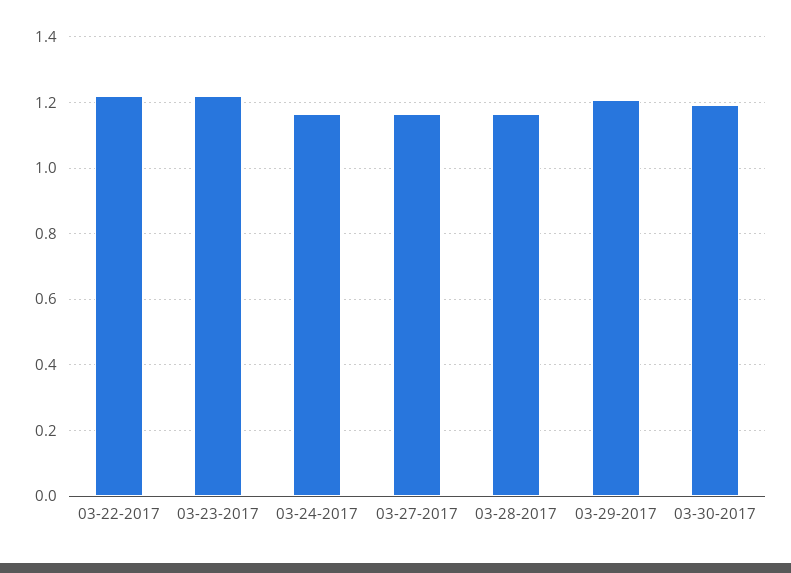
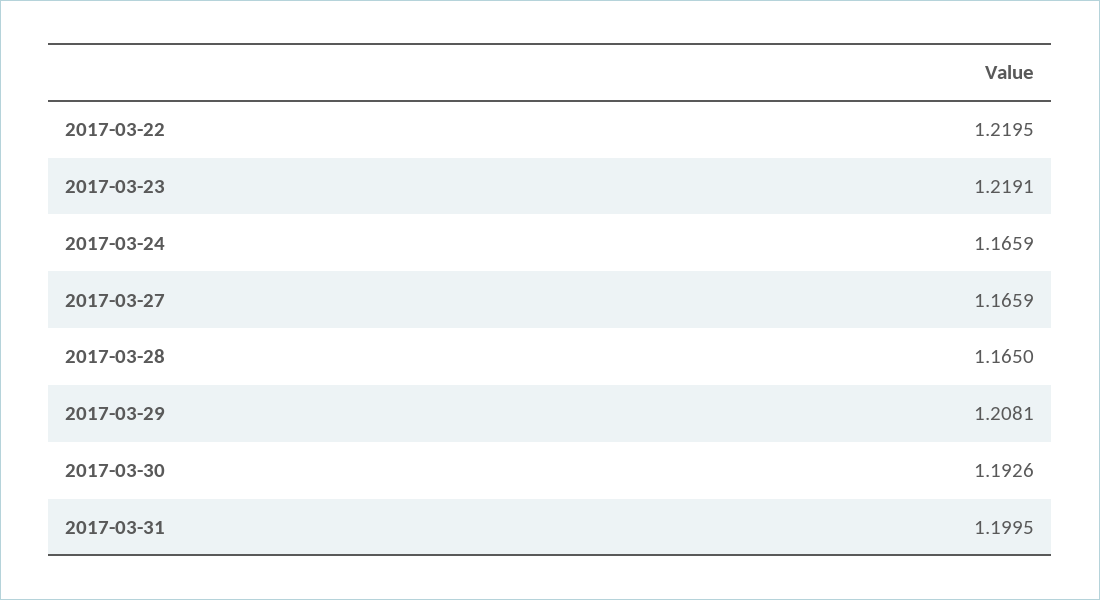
2017-03-31: none -> 1.1995

